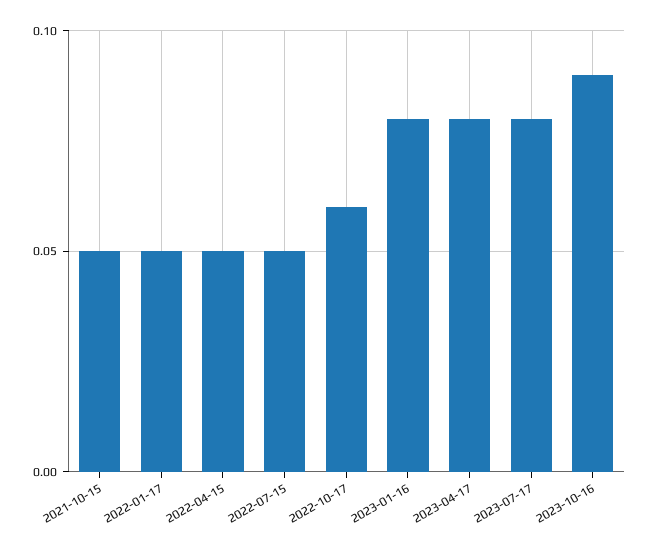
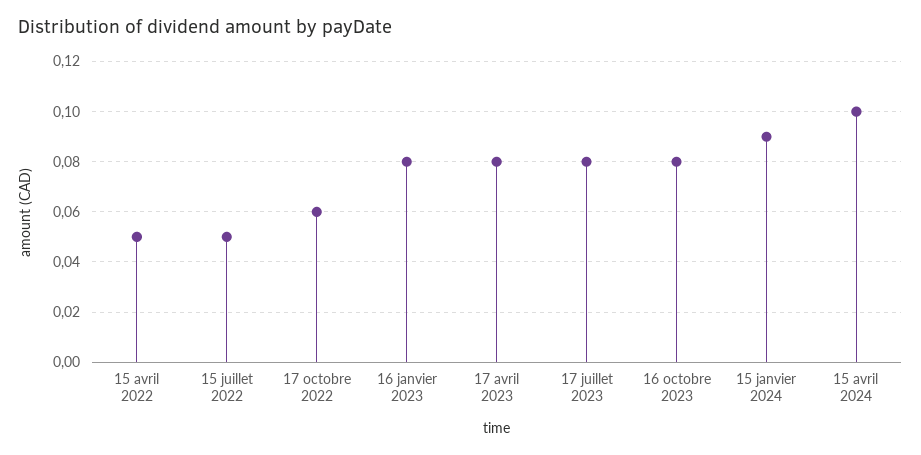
2021-10-15: 0.05 -> none
2022-01-17: 0.05 -> none
2023-10-16: 0.09 -> 0.08
15 janvier 2024: none -> 0.09
15 avril 2024: none -> 0.1

